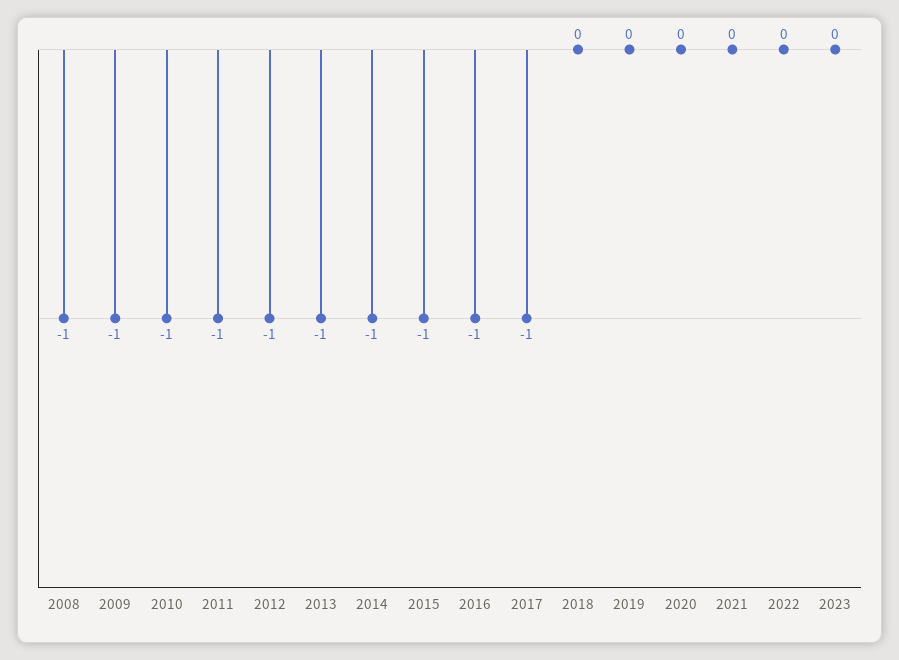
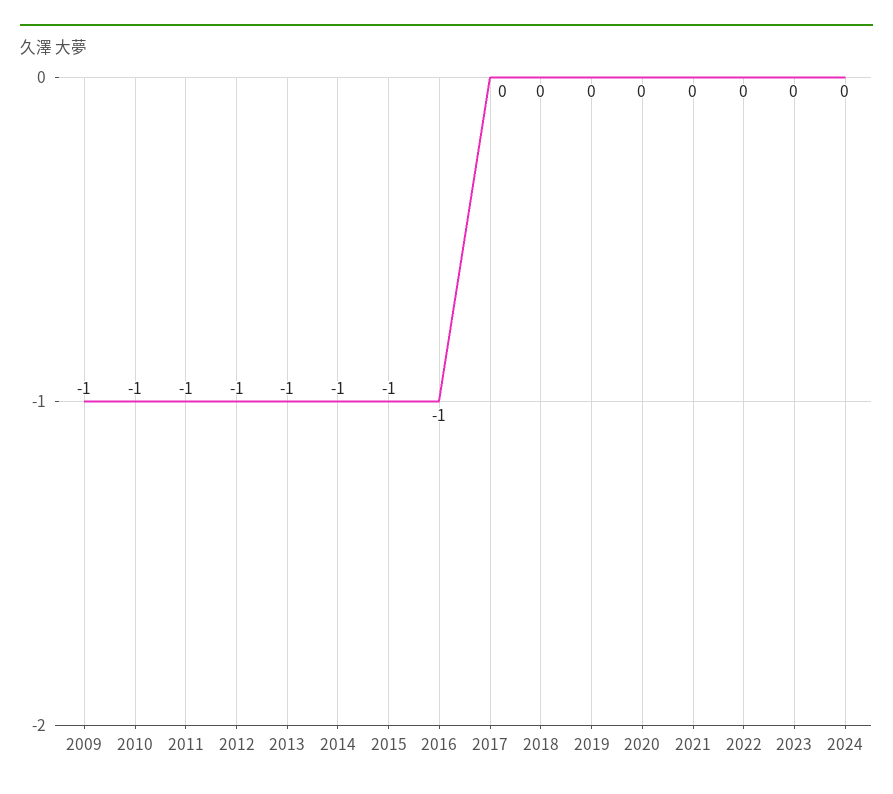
2008: -1 -> none
2017: -1 -> 0
2024: none -> 0

